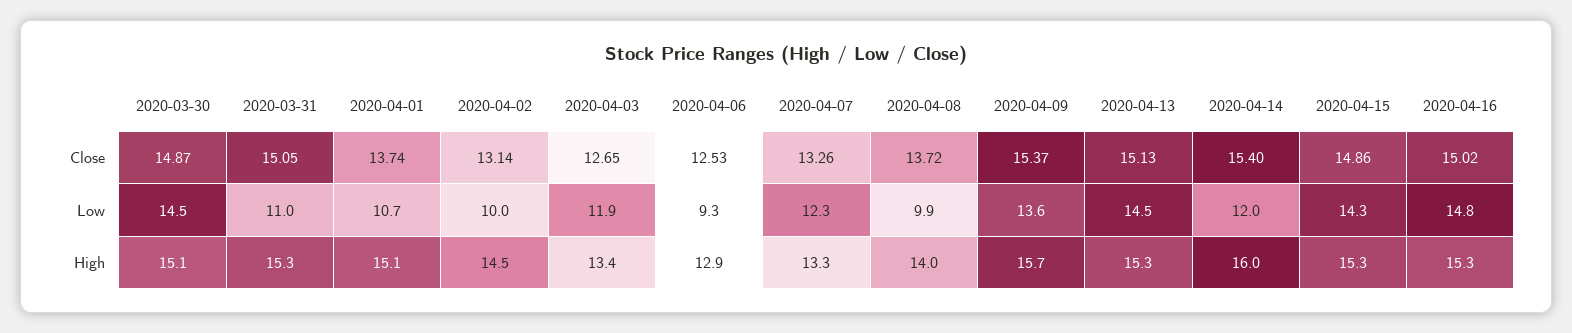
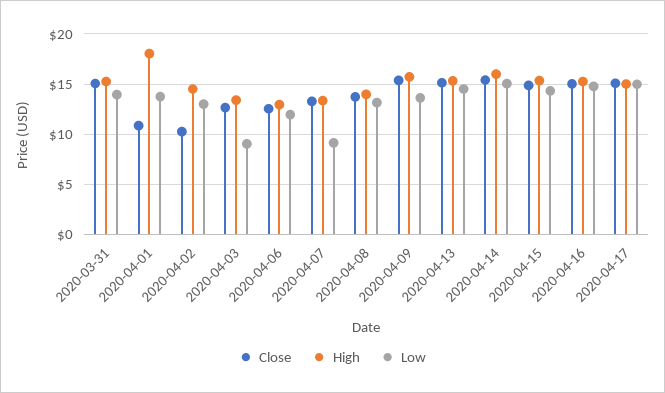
Close, 2020-03-30: 14.87 -> none
Close, 2020-04-01: 13.74 -> 11
Close, 2020-04-02: 13.14 -> 10
Low, 2020-03-30: 14.5 -> none
Low, 2020-03-31: 11 -> 14
Low, 2020-04-01: 10.7 -> 14
Low, 2020-04-02: 10 -> 13
Low, 2020-04-03: 11.9 -> 9
Low, 2020-04-06: 9.3 -> 12
Low, 2020-04-07: 12.3 -> 9
Low, 2020-04-08: 9.9 -> 13
Low, 2020-04-14: 12 -> 15
High, 2020-03-30: 15.1 -> none
High, 2020-04-01: 15.1 -> 18
Close, 2020-04-17: none -> 15
High, 2020-04-17: none -> 15
Low, 2020-04-17: none -> 15

